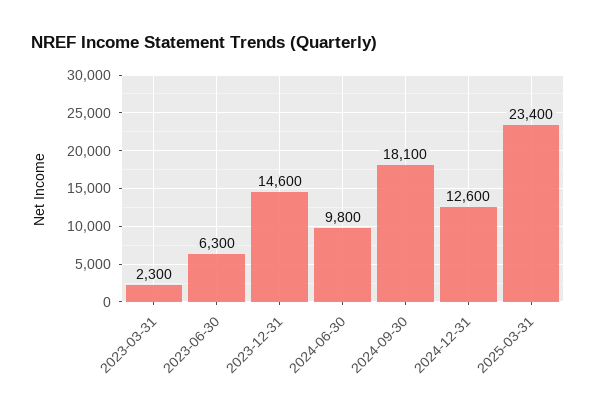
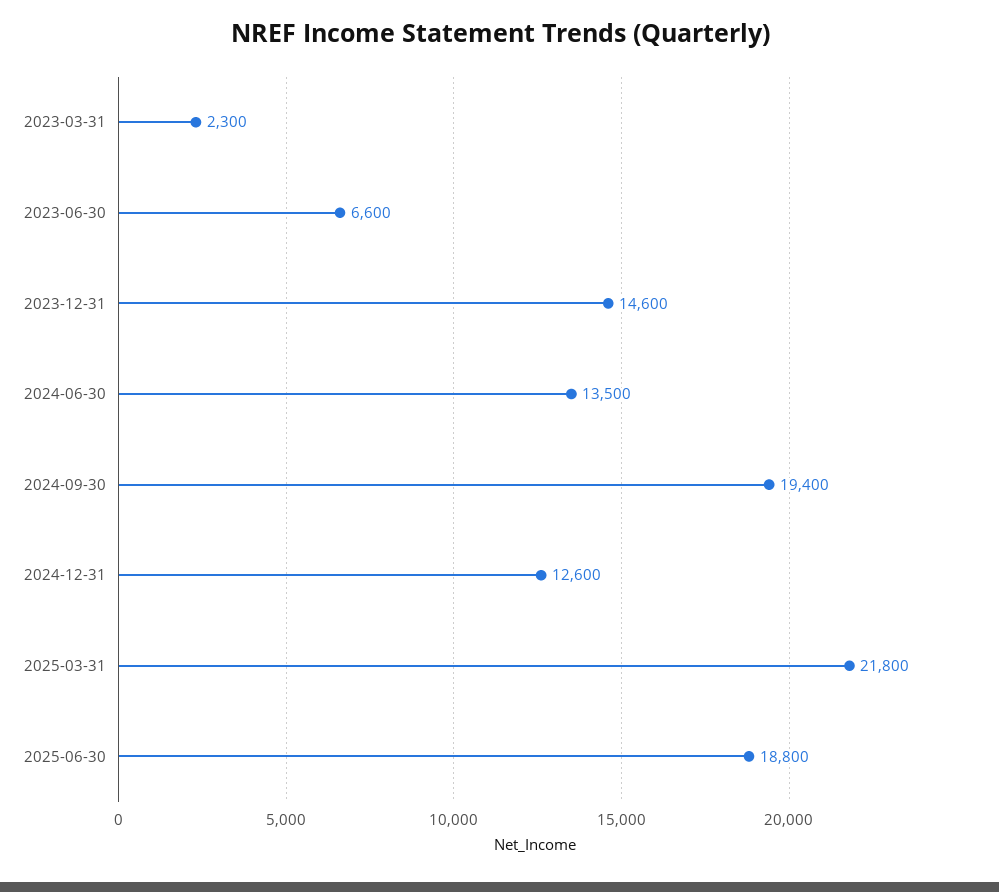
2023-06-30: 6300 -> 6600
2024-06-30: 9800 -> 13500
2024-09-30: 18100 -> 19400
2025-03-31: 23400 -> 21800
2025-06-30: none -> 18800

